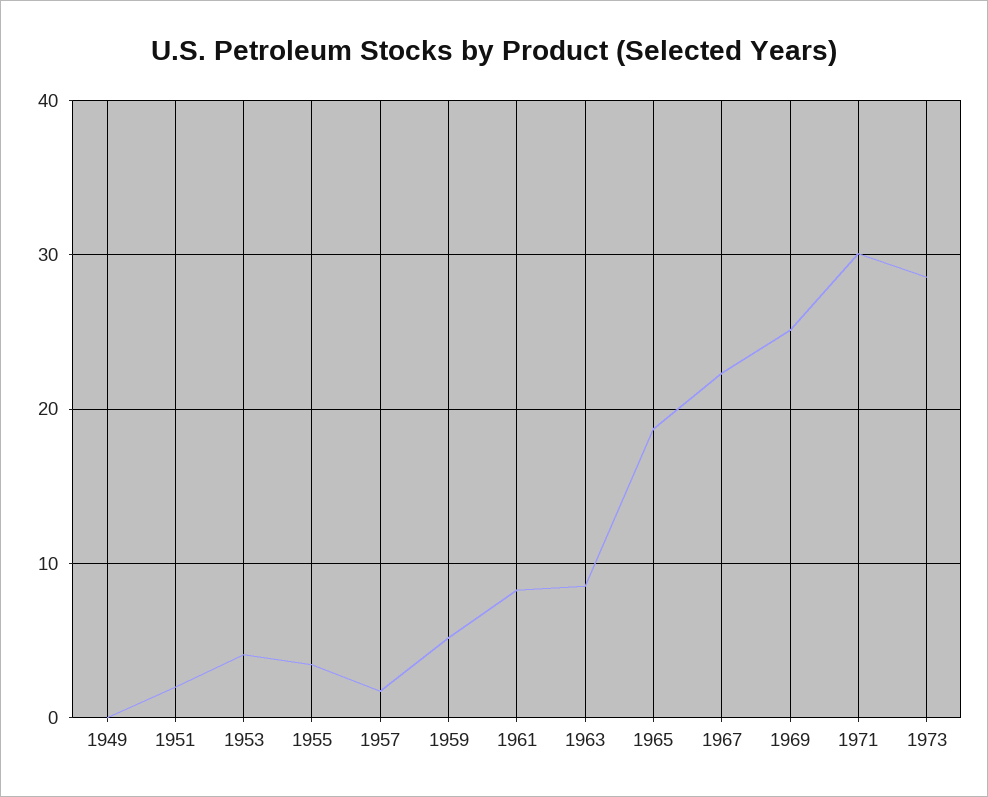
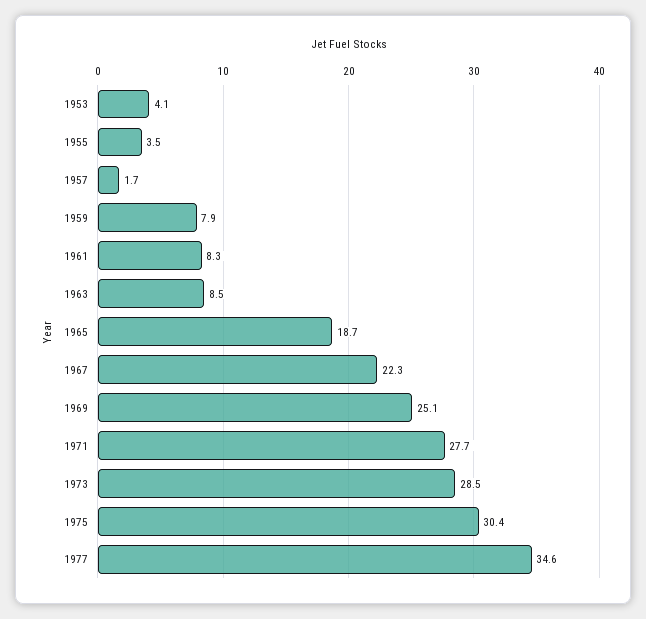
1949: 0 -> none
1951: 2 -> none
1959: 5 -> 7.9
1971: 30 -> 27.7
1975: none -> 30.4
1977: none -> 34.6

